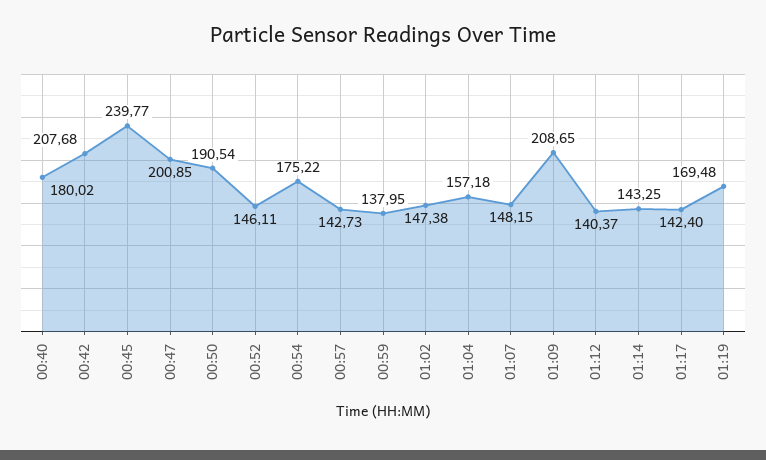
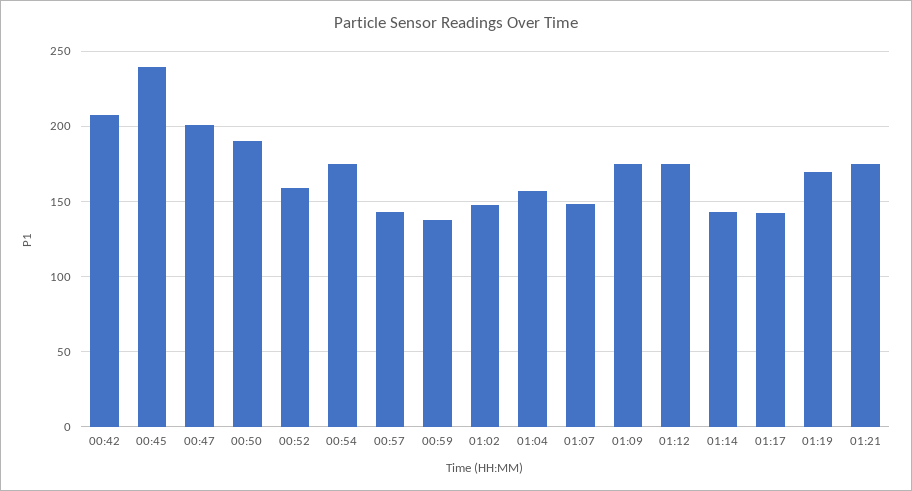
00:40: 180.02 -> none
00:52: 146.11 -> 160
01:09: 208.65 -> 175
01:12: 140.37 -> 175
01:21: none -> 175

